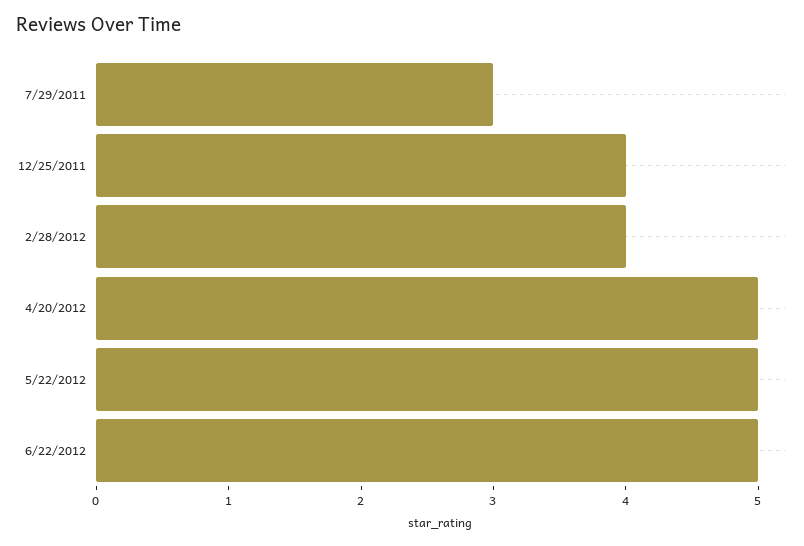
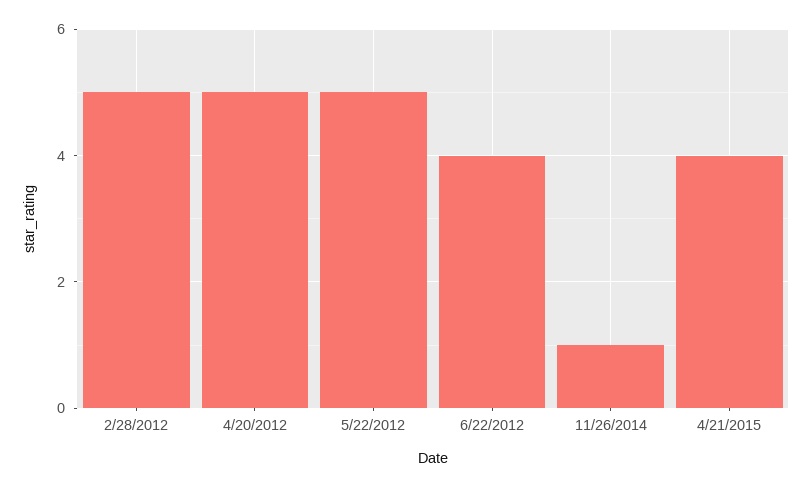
7/29/2011: 3 -> none
12/25/2011: 4 -> none
2/28/2012: 4 -> 5
6/22/2012: 5 -> 4
11/26/2014: none -> 1
4/21/2015: none -> 4

